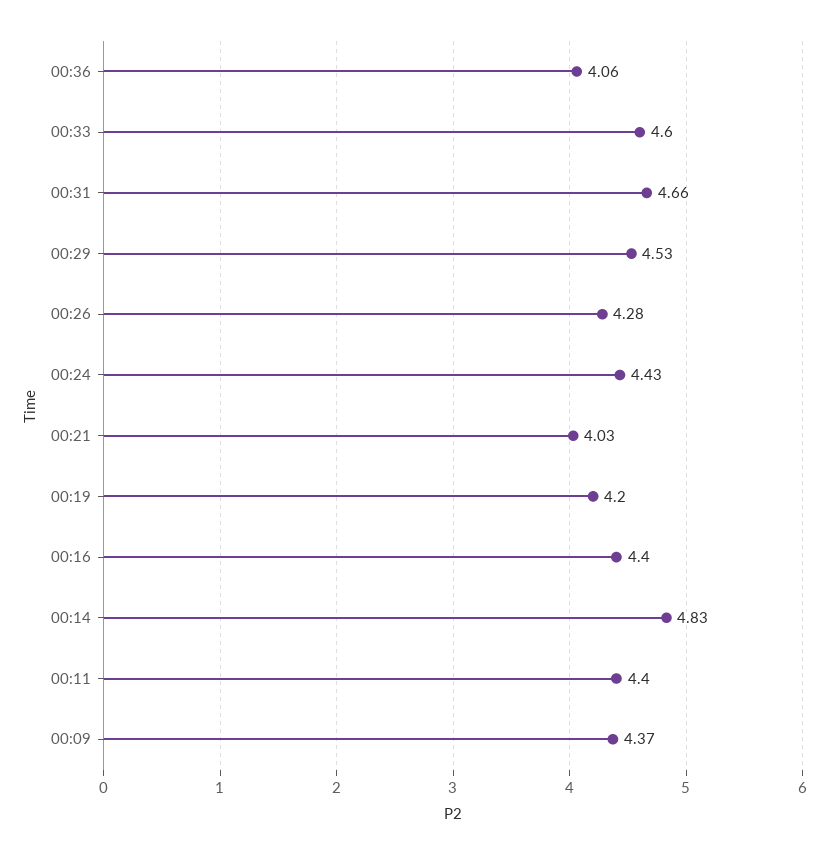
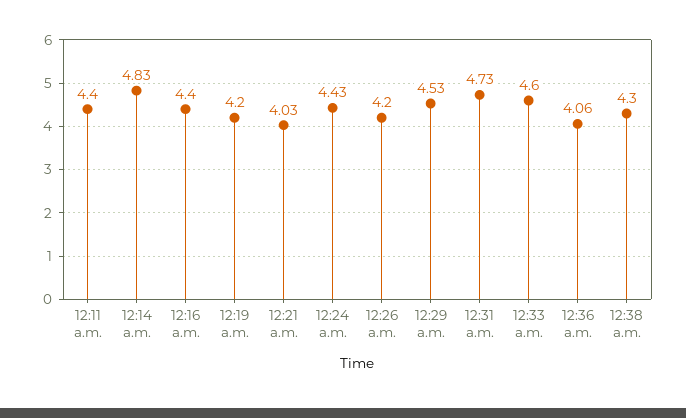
00:31: 4.66 -> 4.73
00:26: 4.28 -> 4.2
00:09: 4.37 -> none
12:38 a.m.: none -> 4.3

